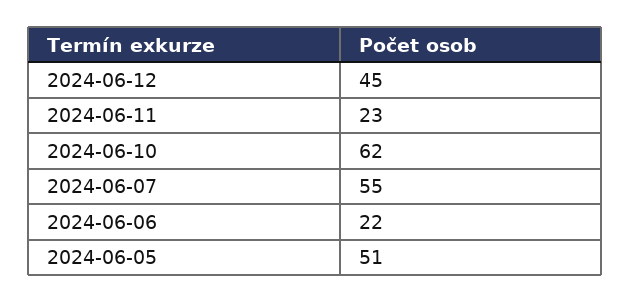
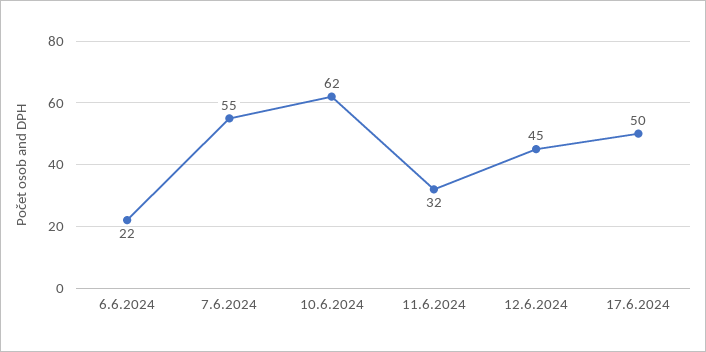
2024-06-11: 23 -> 32
2024-06-05: 51 -> none
17.6.2024: none -> 50

